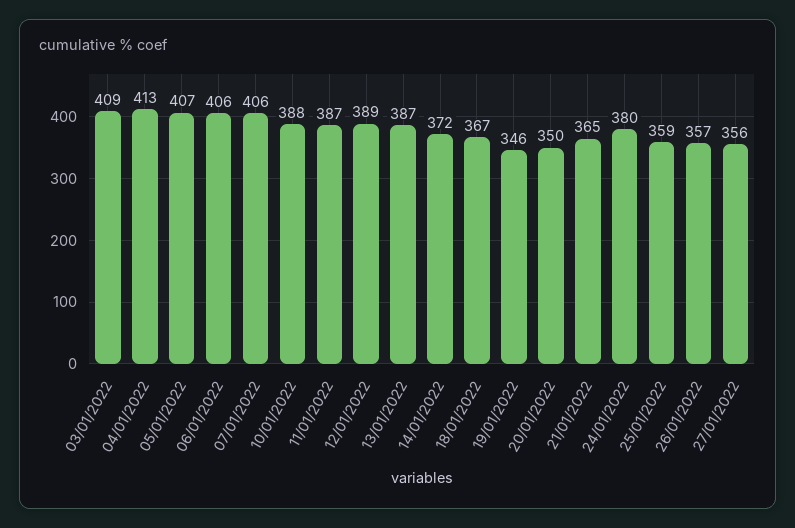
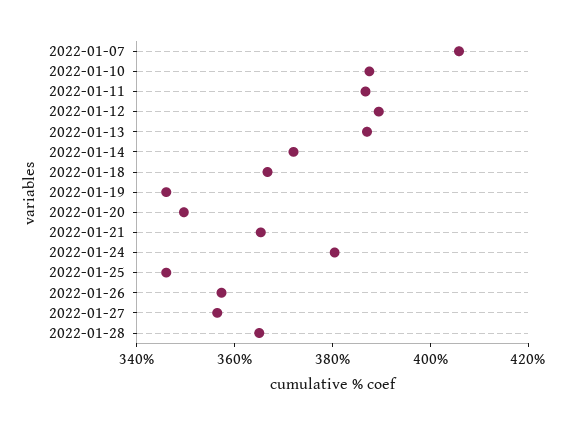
03/01/2022: 409 -> none
04/01/2022: 413 -> none
05/01/2022: 407 -> none
06/01/2022: 406 -> none
25/01/2022: 359 -> 345
2022-01-28: none -> 365

